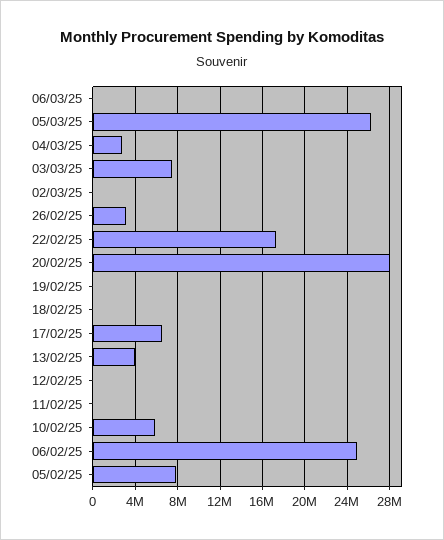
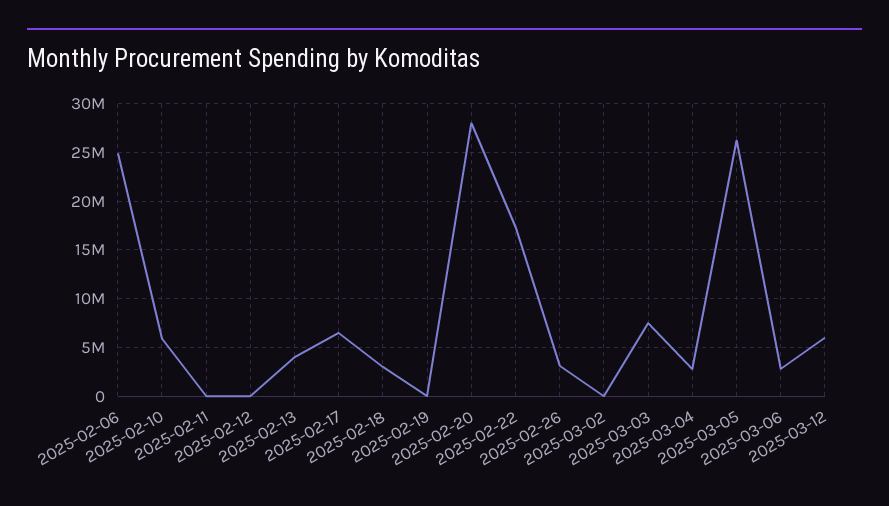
06/03/25: 0 -> 3000000
18/02/25: 0 -> 3000000
05/02/25: 8000000 -> none
2025-03-12: none -> 6000000

